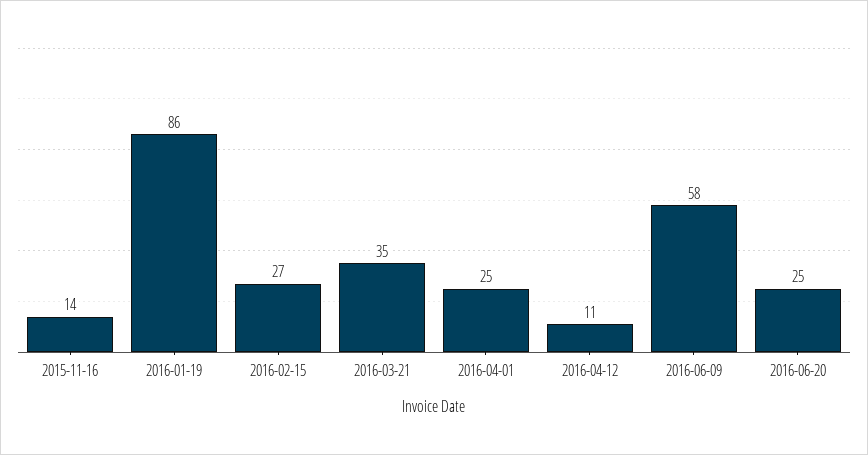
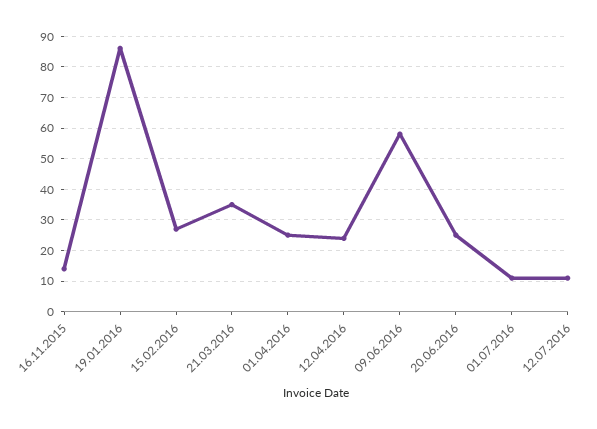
2016-04-12: 11 -> 25
01.07.2016: none -> 10
12.07.2016: none -> 10

